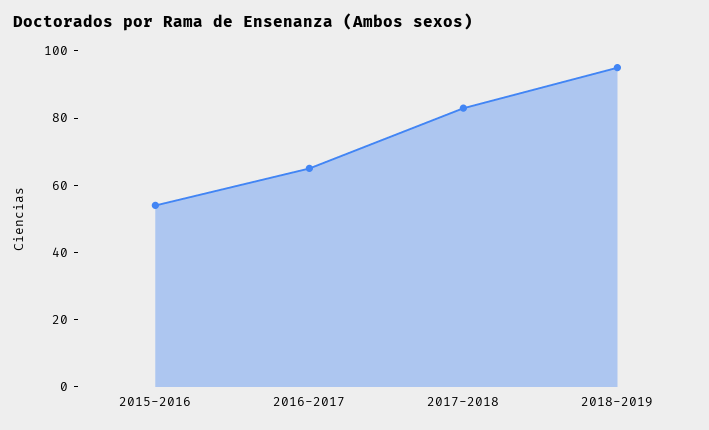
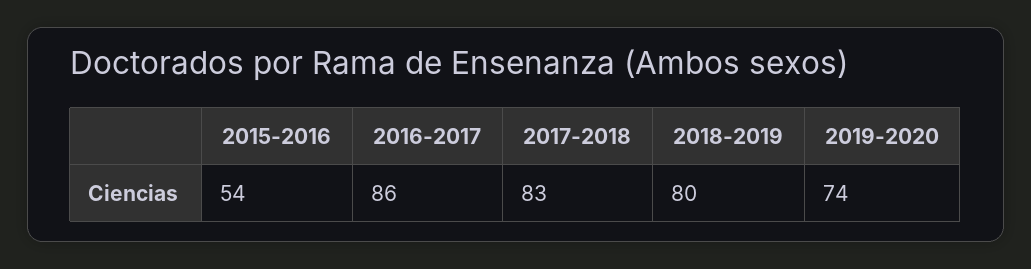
2016-2017: 65 -> 86
2018-2019: 95 -> 80
2019-2020: none -> 74

